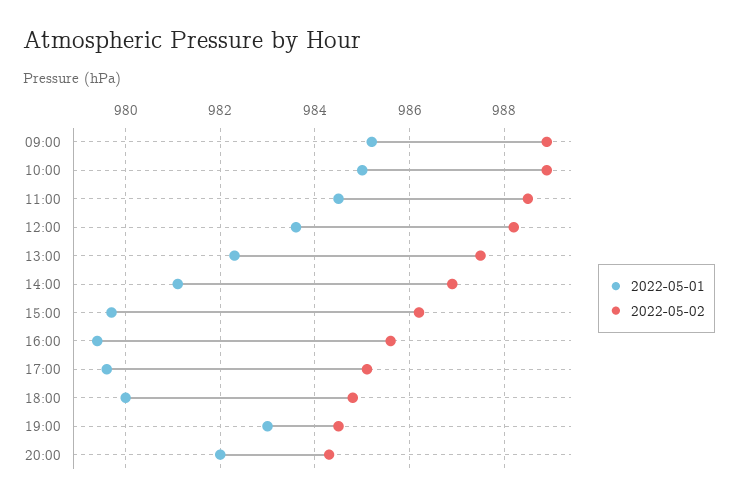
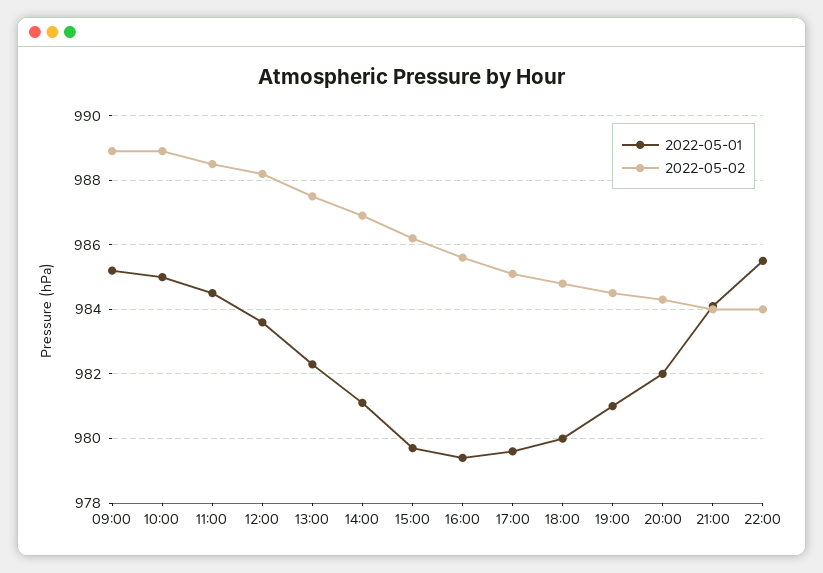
2022-05-01, 19:00: 983 -> 981
2022-05-01, 21:00: none -> 984
2022-05-02, 21:00: none -> 984
2022-05-01, 22:00: none -> 985.5
2022-05-02, 22:00: none -> 984

